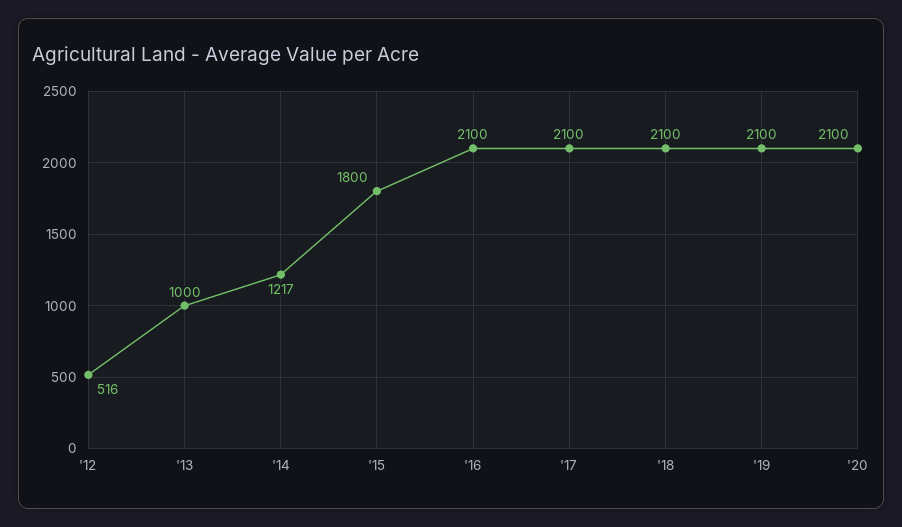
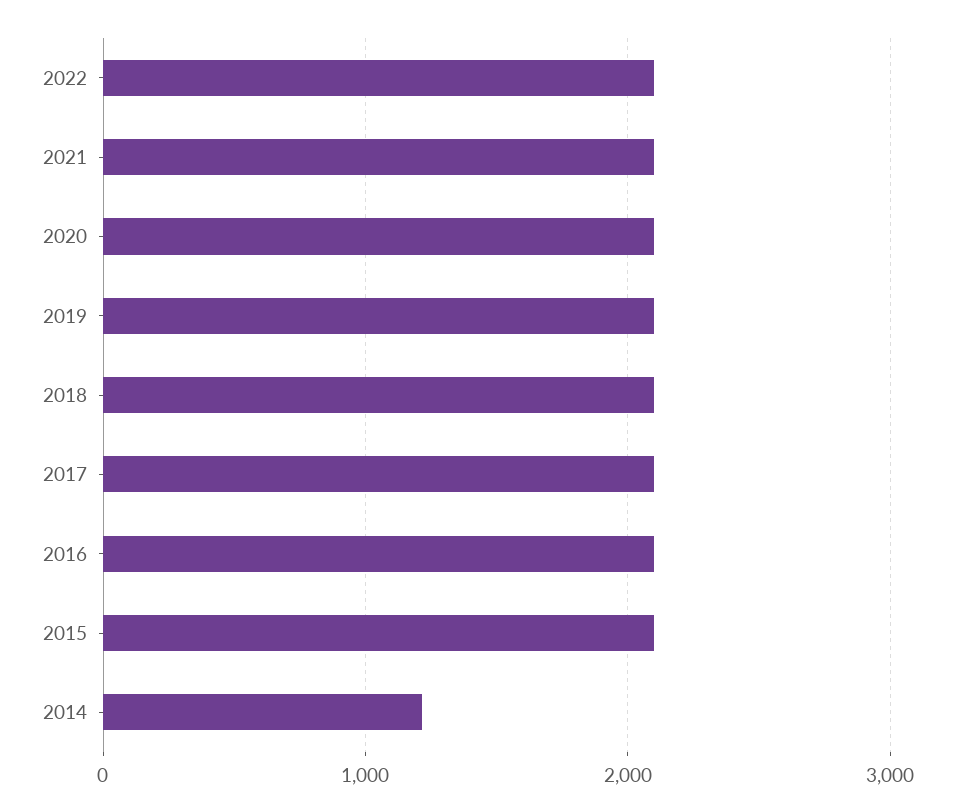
'12: 516 -> none
'13: 1000 -> none
'15: 1800 -> 2100
2022: none -> 2100
2021: none -> 2100

